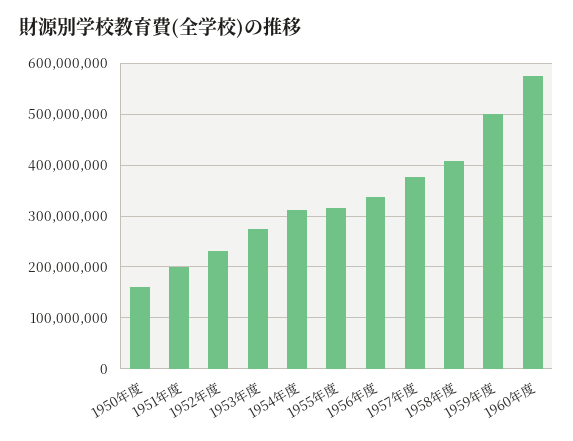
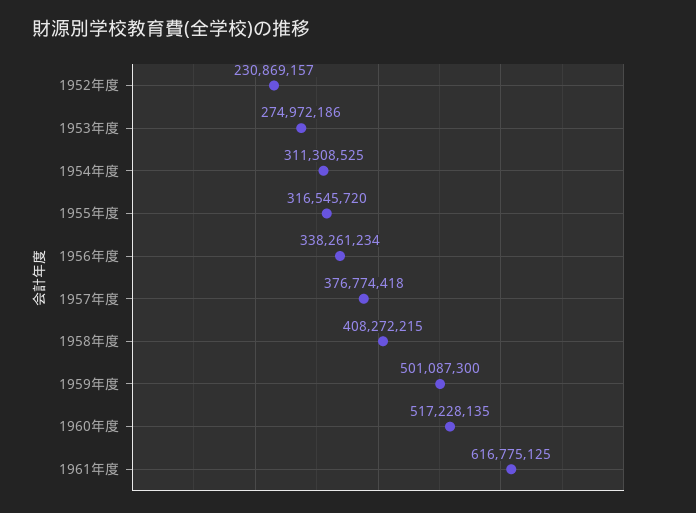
1950年度: 160000000 -> none
1951年度: 200000000 -> none
1960年度: 580000000 -> 517228135
1961年度: none -> 616775125

